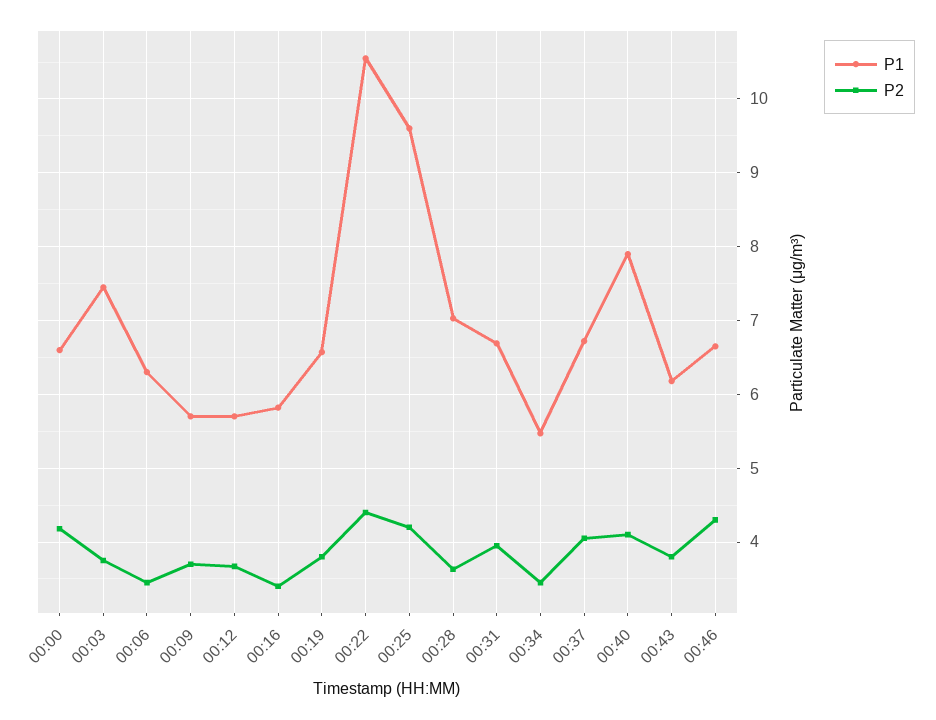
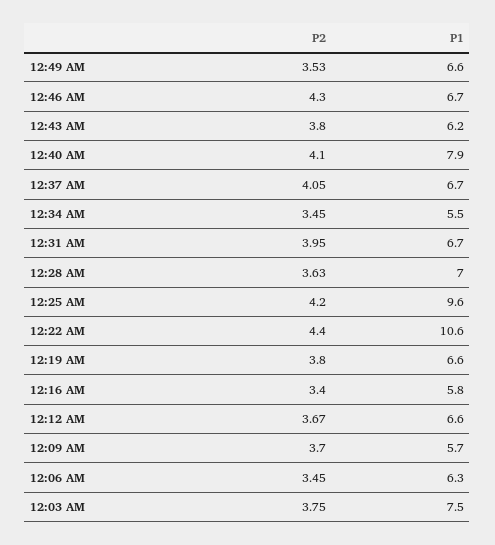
P1, 00:00: 6.6 -> none
P2, 00:00: 4.2 -> none
P1, 00:12: 5.7 -> 6.6
P2, 12:49 AM: none -> 3.53
P1, 12:49 AM: none -> 6.6

